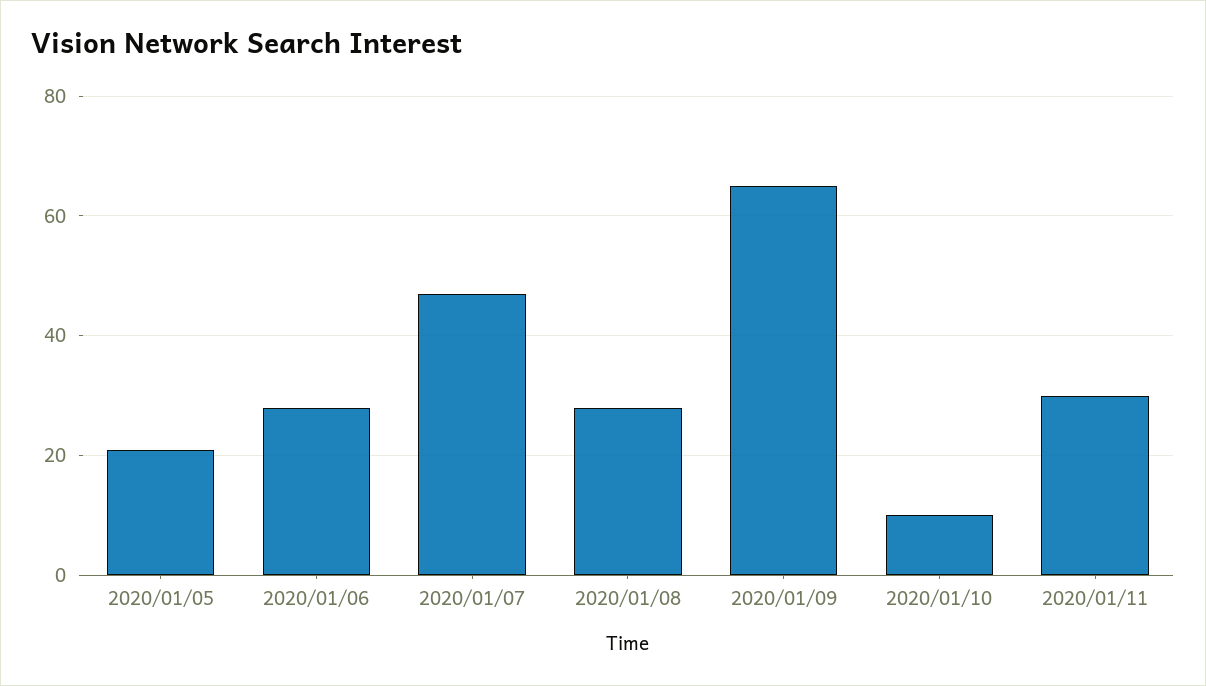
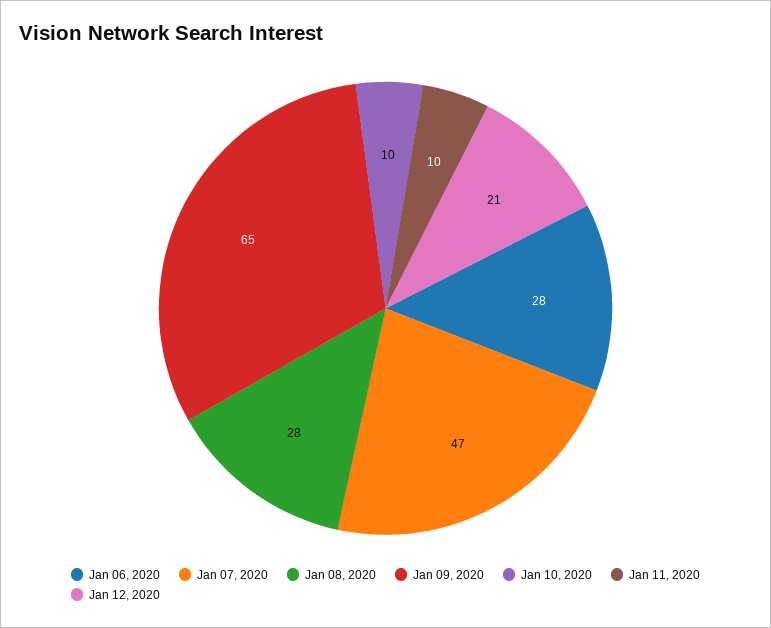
2020/01/05: 20 -> none
2020/01/11: 30 -> 10
Jan 12, 2020: none -> 21

